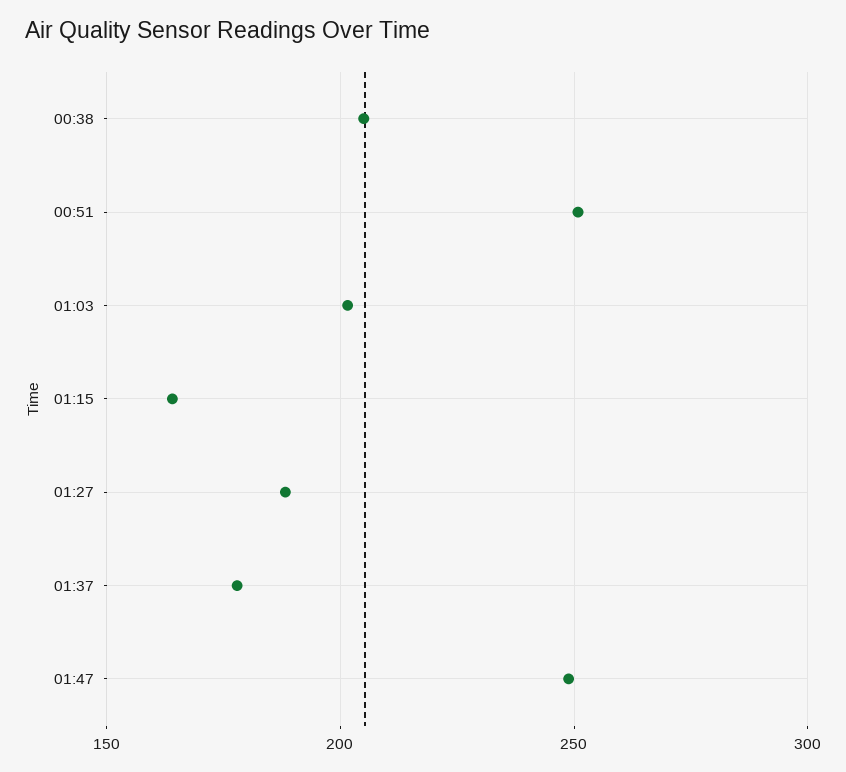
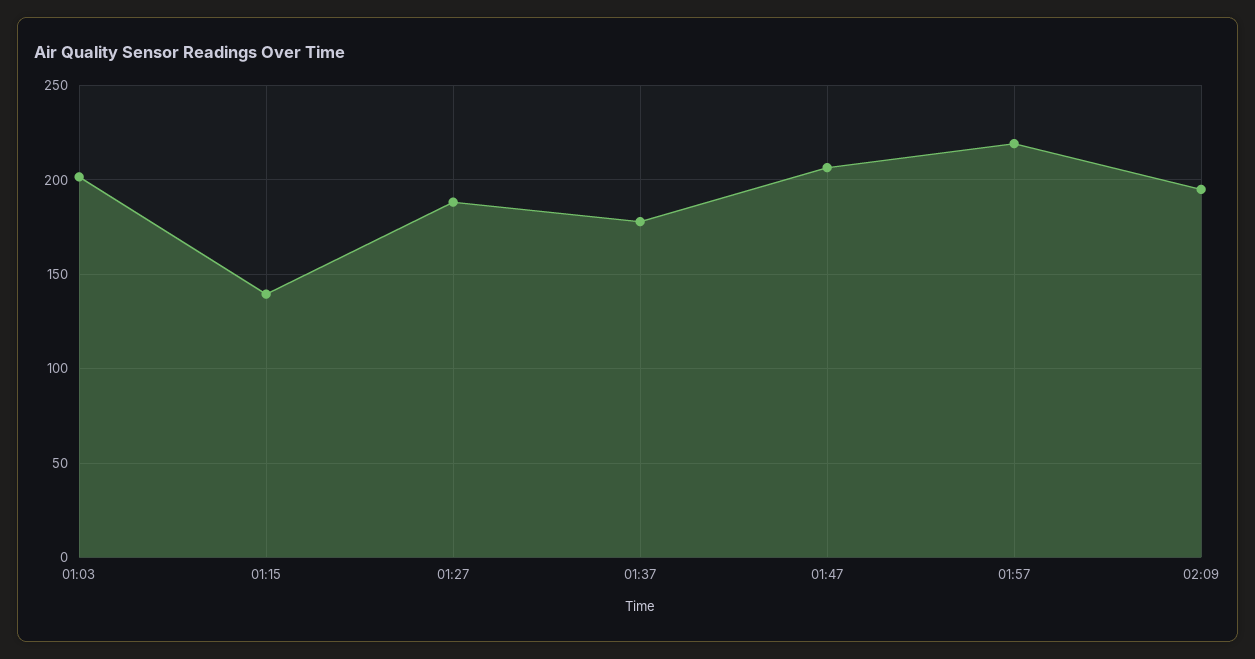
00:38: 205 -> none
00:51: 250 -> none
01:15: 165 -> 140
01:47: 250 -> 205
01:57: none -> 220
02:09: none -> 195

